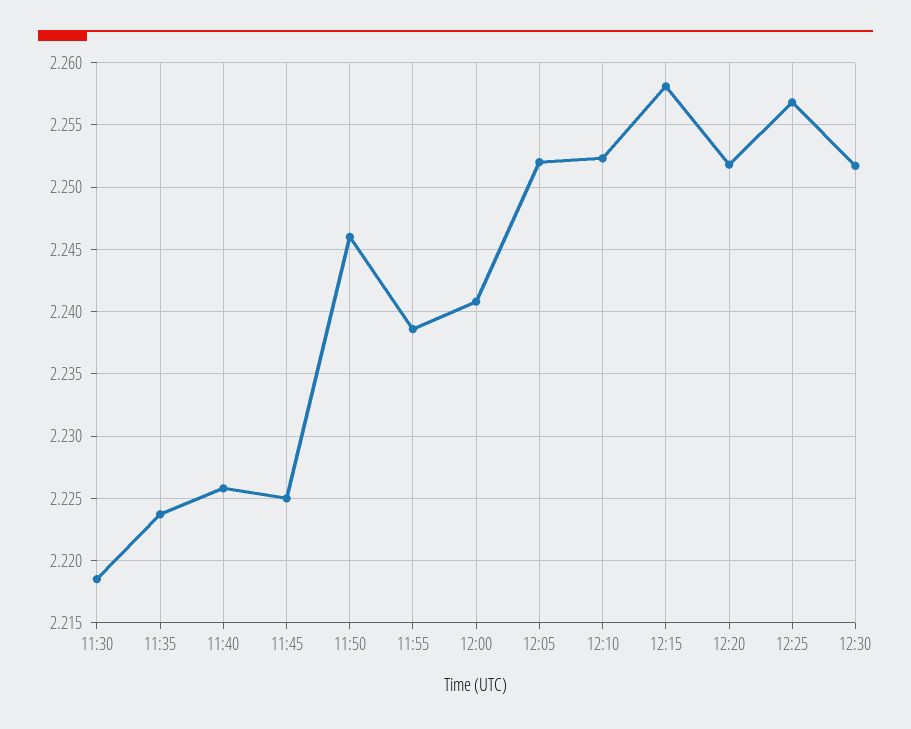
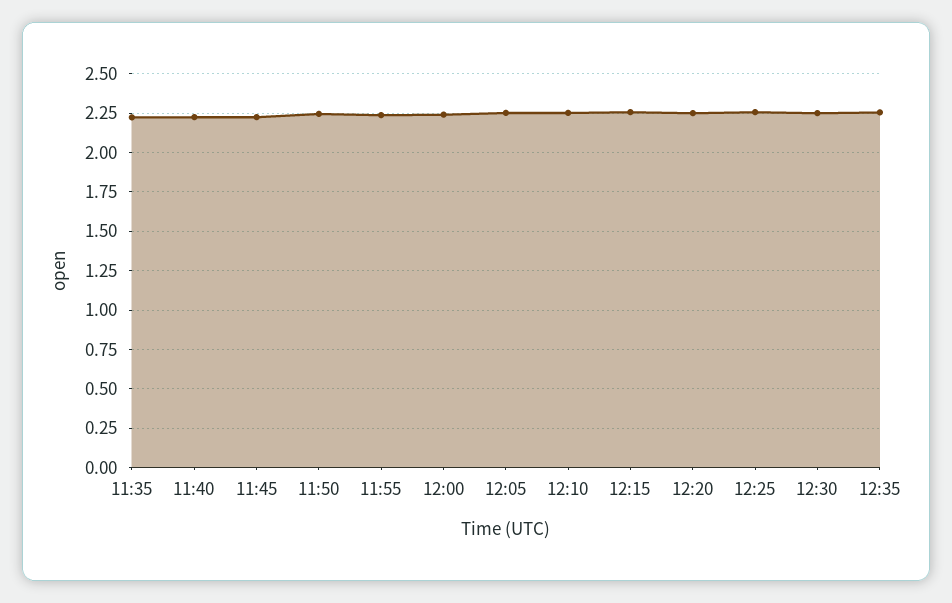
11:30: 2.2185 -> none
12:35: none -> 2.25

